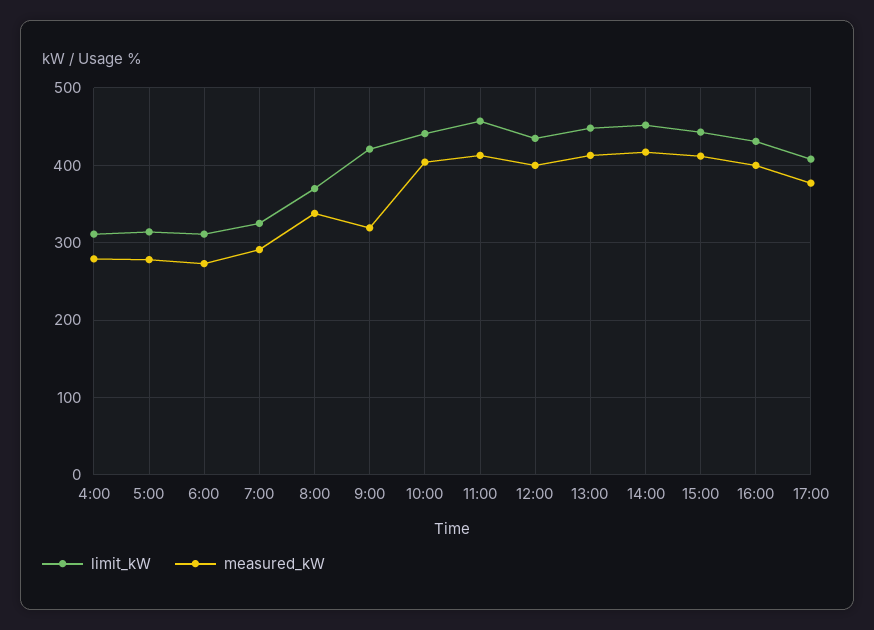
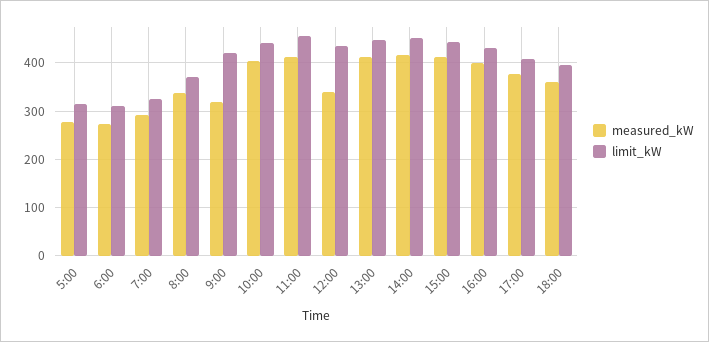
limit_kW, 4:00: 310 -> none
measured_kW, 4:00: 280 -> none
measured_kW, 12:00: 400 -> 340
measured_kW, 18:00: none -> 360
limit_kW, 18:00: none -> 400

